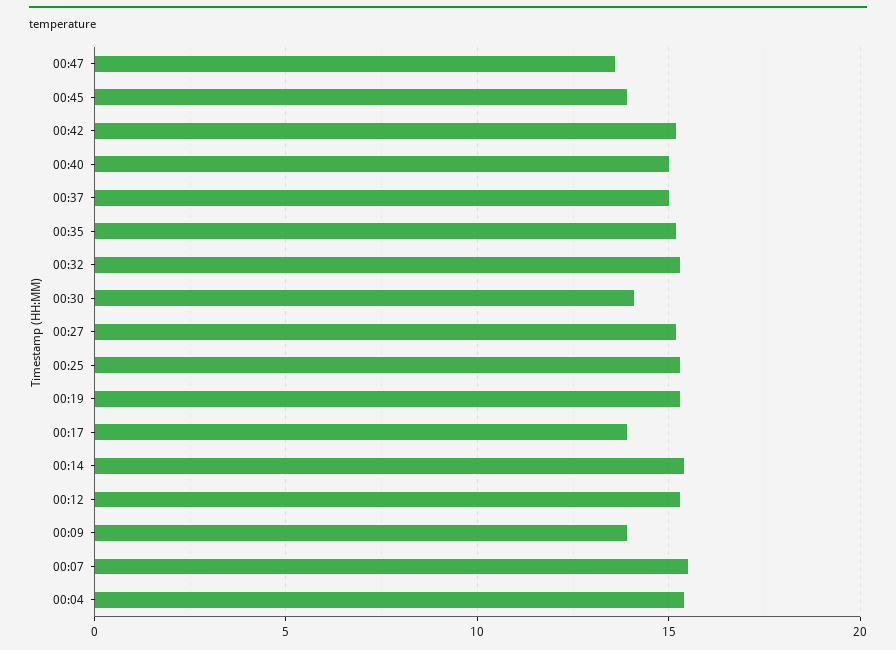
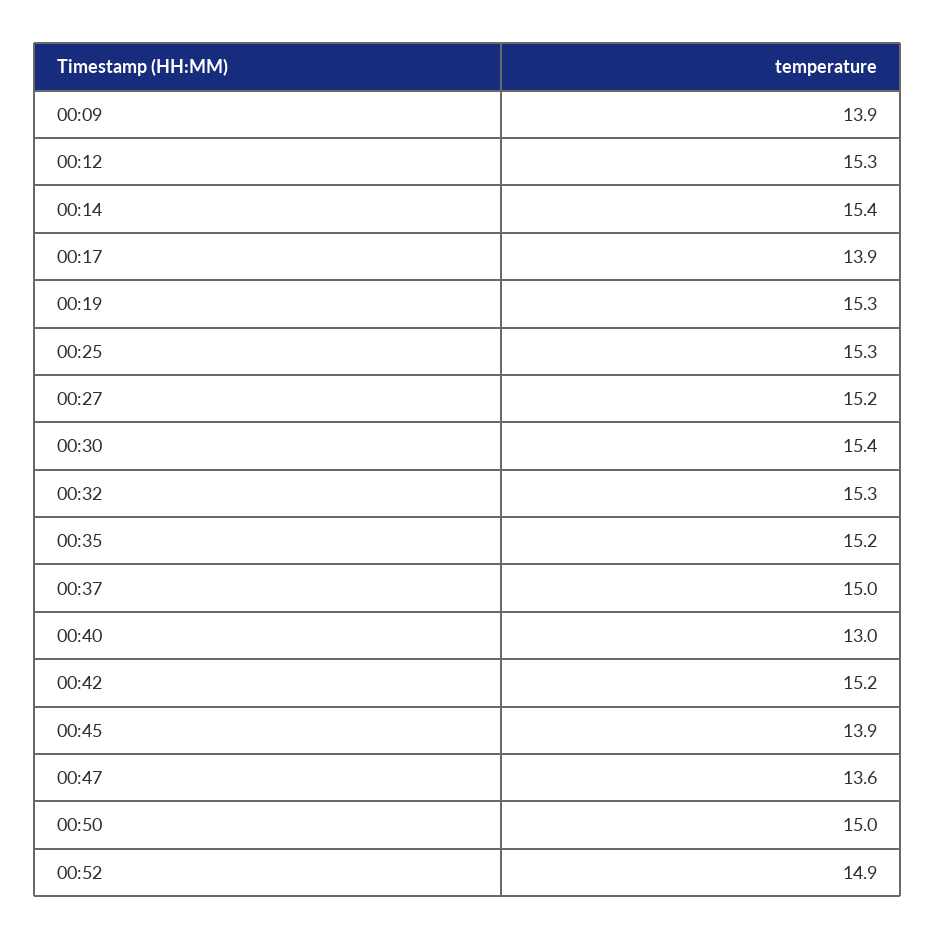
00:40: 15 -> 13
00:30: 14 -> 15.4
00:07: 15.5 -> none
00:04: 15.5 -> none
00:50: none -> 15
00:52: none -> 14.9

